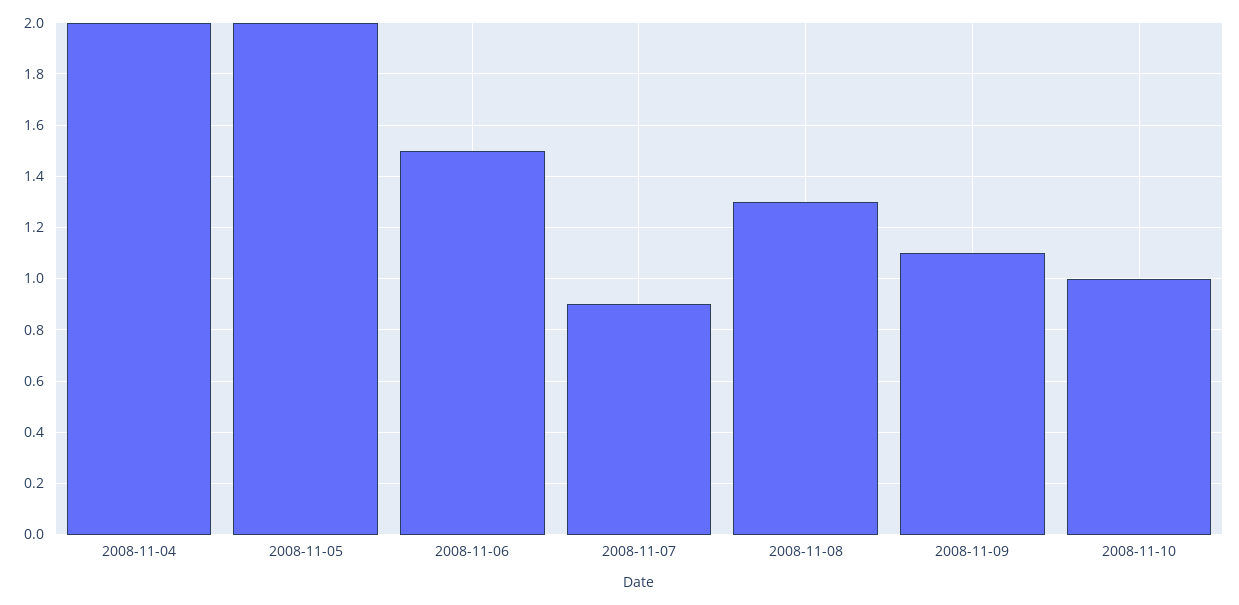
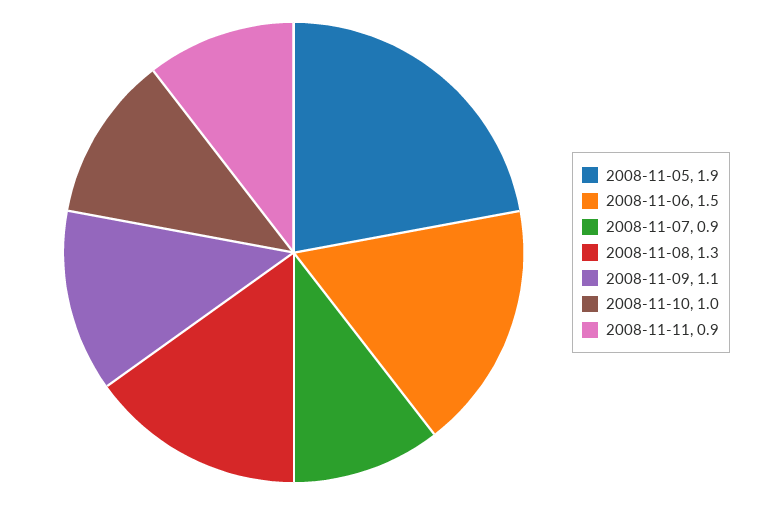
2008-11-04: 2 -> none
2008-11-05: 2 -> 1.9
2008-11-11: none -> 0.9

